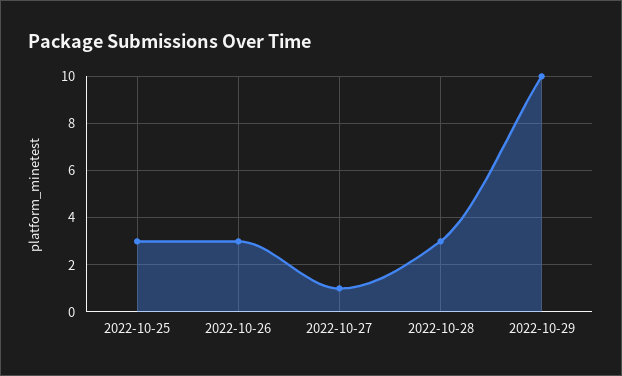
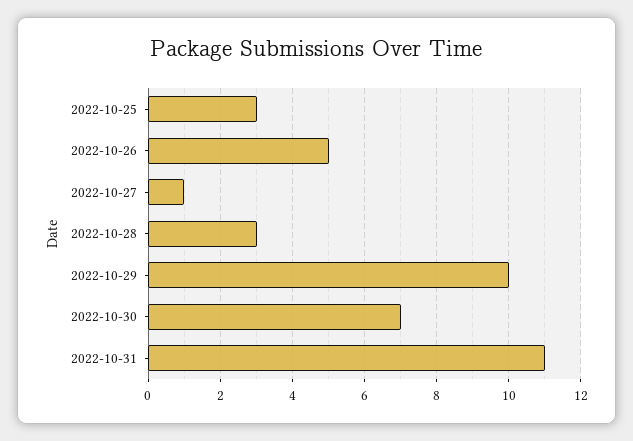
2022-10-26: 3 -> 5
2022-10-30: none -> 7
2022-10-31: none -> 11

